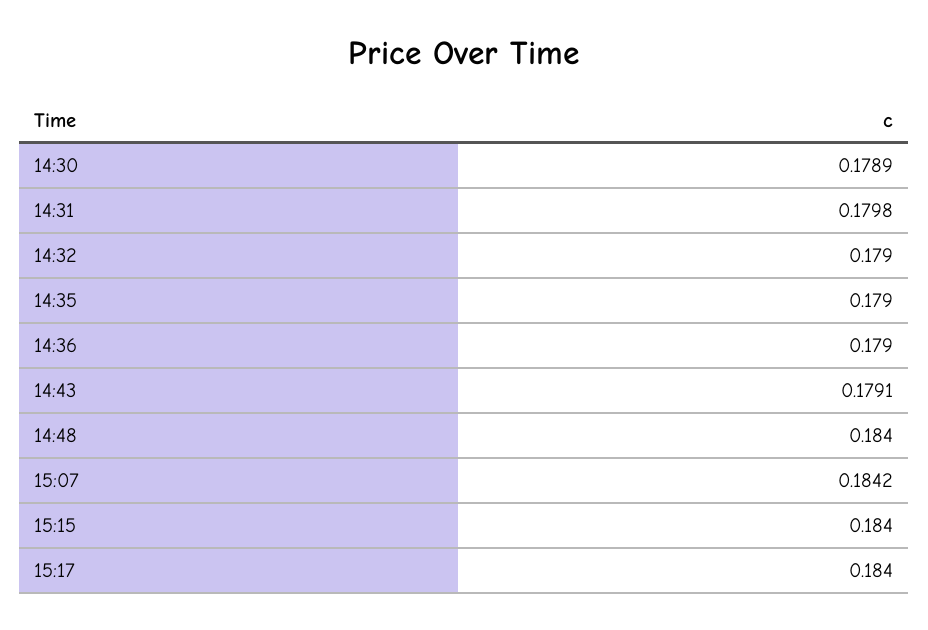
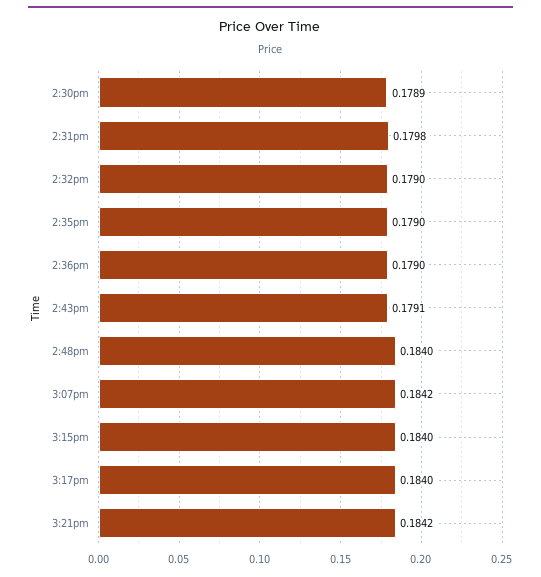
3:21pm: none -> 0.1842

